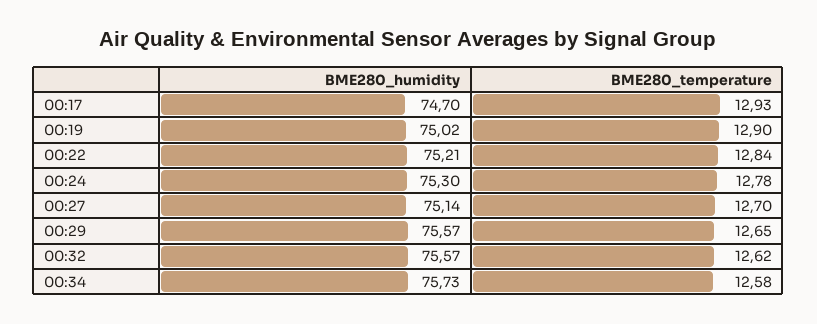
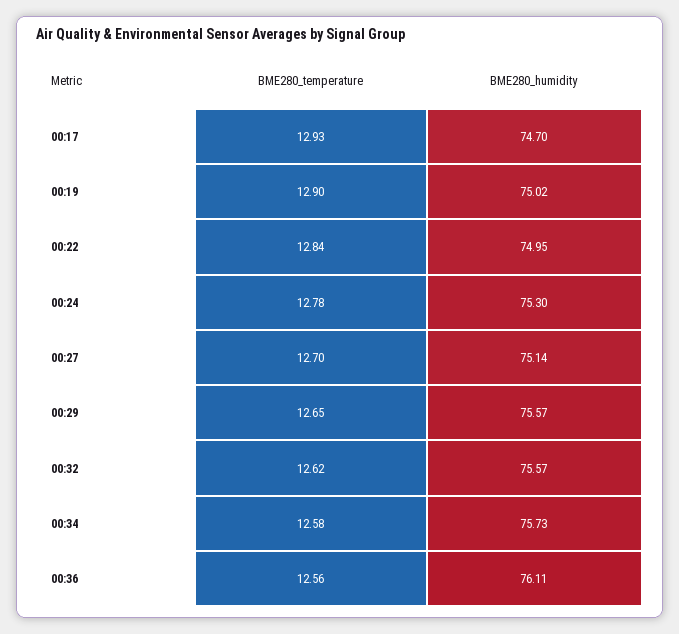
BME280_humidity, 00:22: 75.21 -> 74.95
BME280_temperature, 00:36: none -> 12.56
BME280_humidity, 00:36: none -> 76.11

